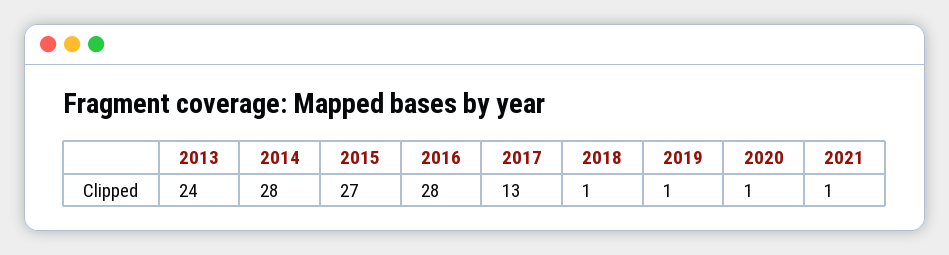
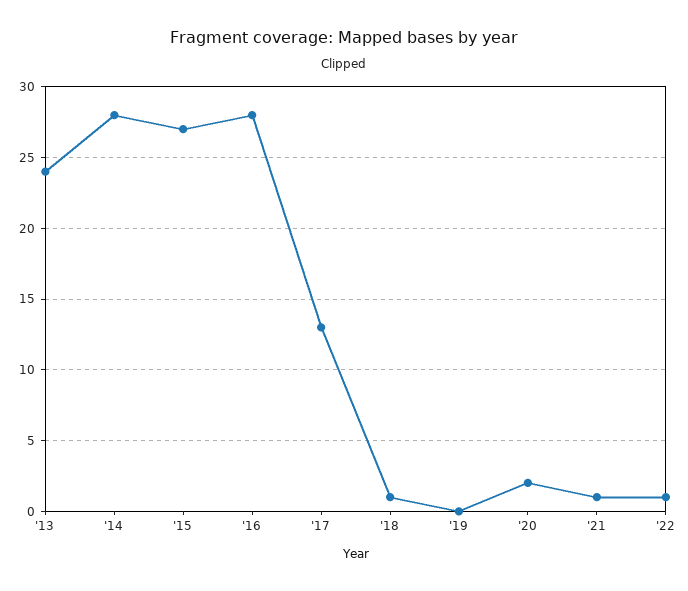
2019: 1 -> 0
2020: 1 -> 2
'22: none -> 1

